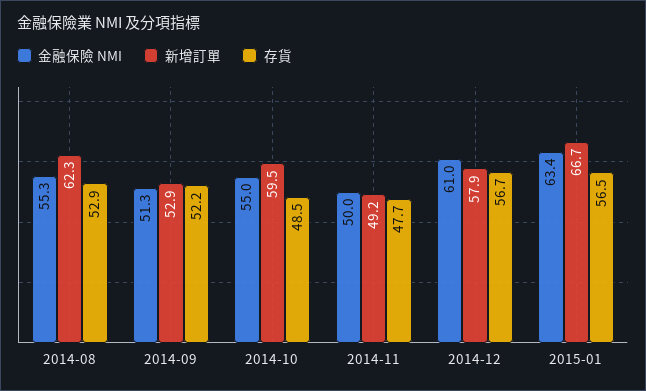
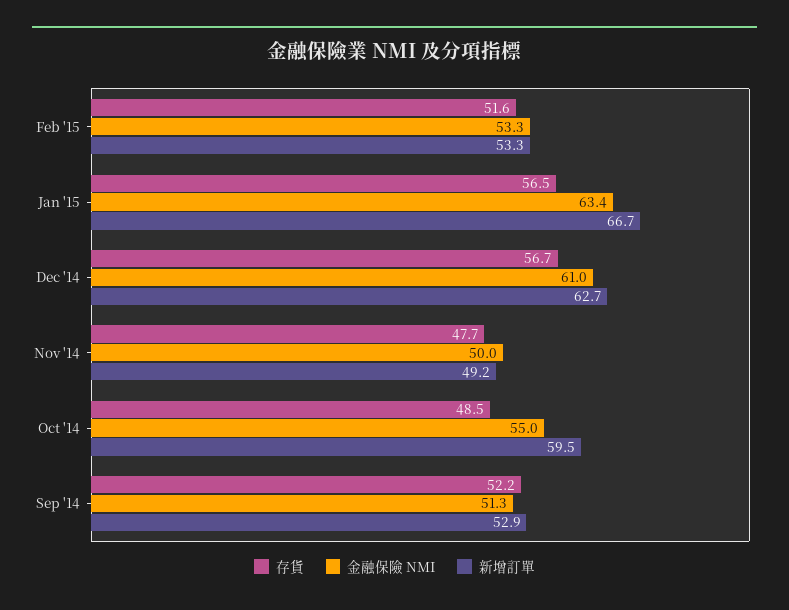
金融保險 NMI, 2014-08: 55.3 -> none
新增訂單, 2014-08: 62.3 -> none
存貨, 2014-08: 52.9 -> none
新增訂單, 2014-12: 57.9 -> 62.7
存貨, Feb '15: none -> 51.6
金融保險 NMI, Feb '15: none -> 53.3
新增訂單, Feb '15: none -> 53.3

